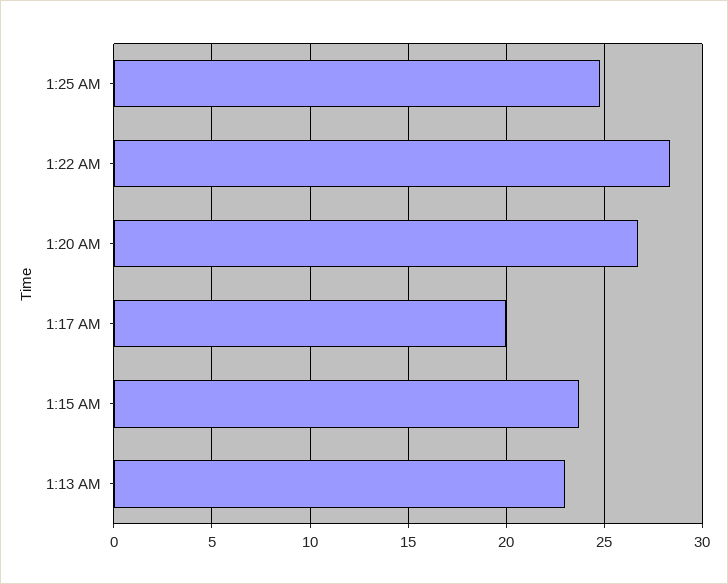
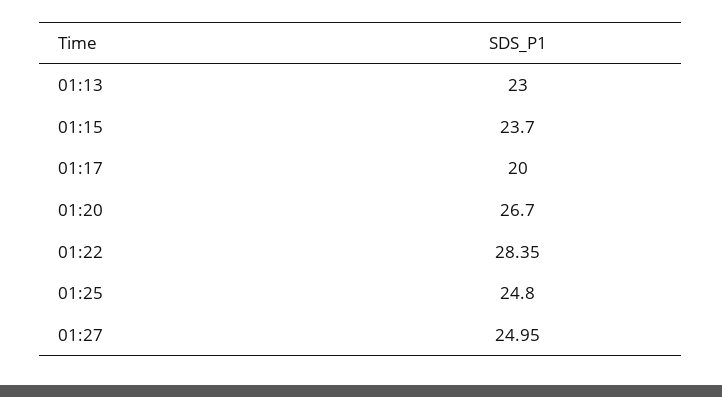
01:27: none -> 24.95

